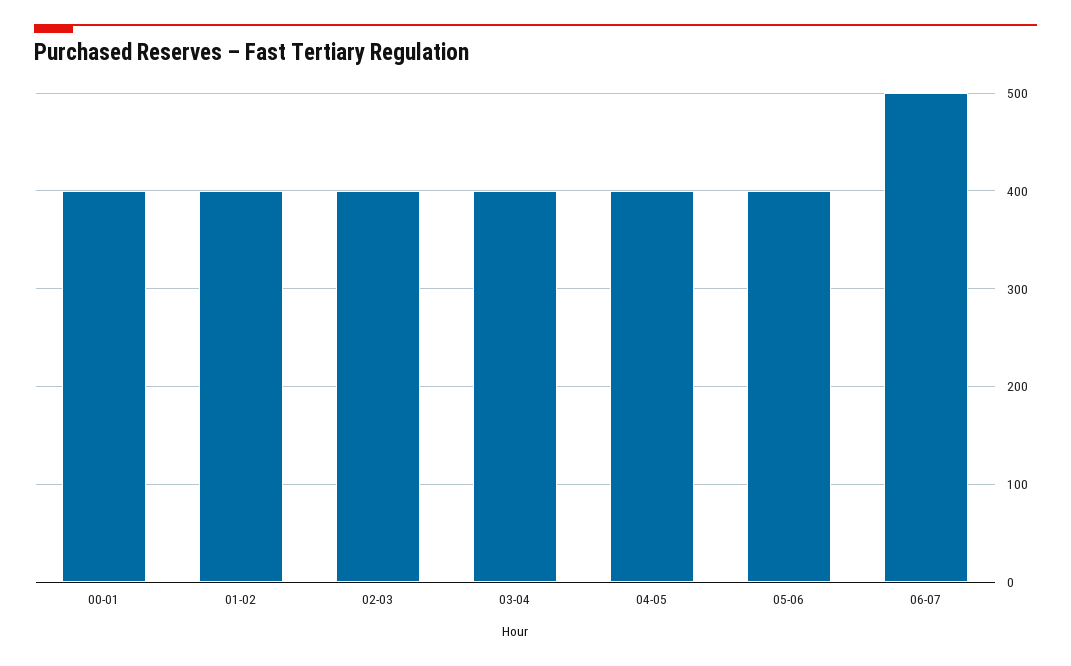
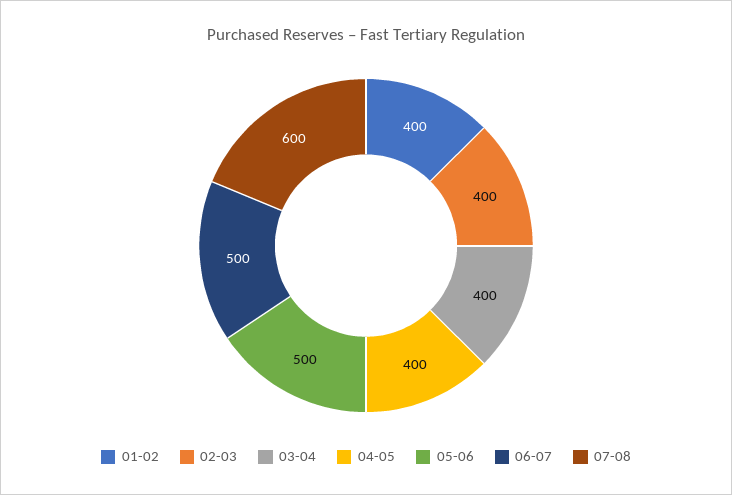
00-01: 400 -> none
05-06: 400 -> 500
07-08: none -> 600

